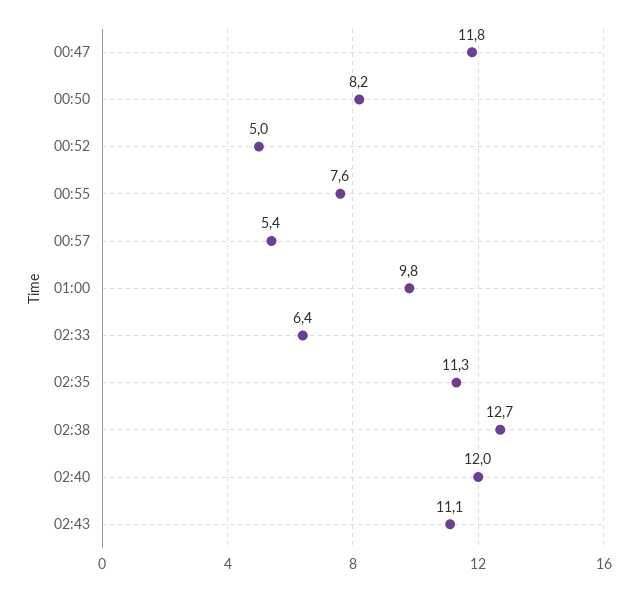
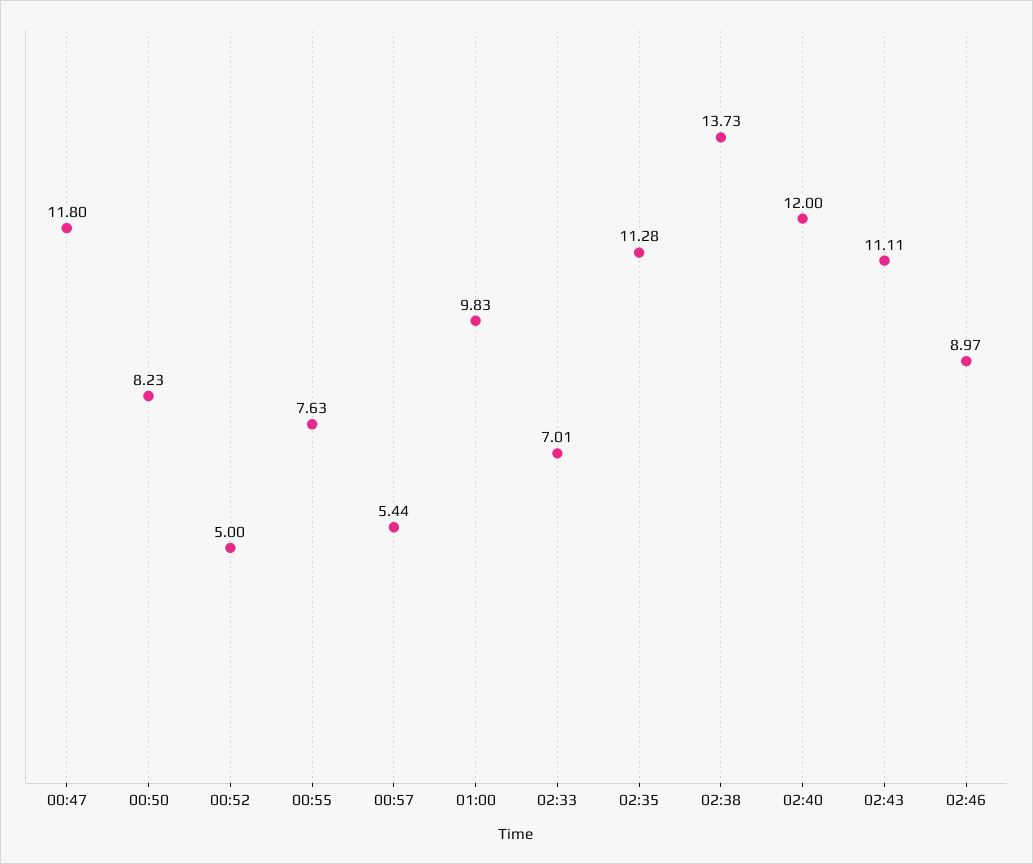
02:33: 6.4 -> 7.01
02:38: 12.7 -> 13.73
02:46: none -> 8.97

